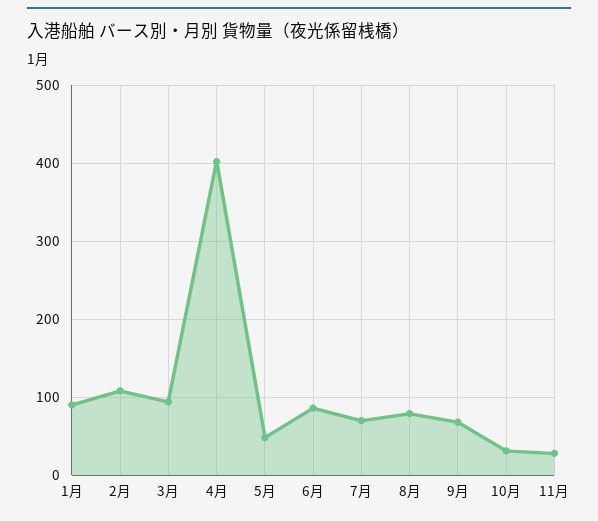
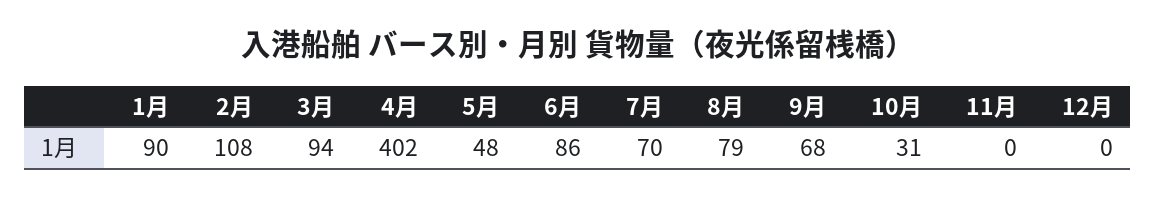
11月: 30 -> 0
12月: none -> 0

